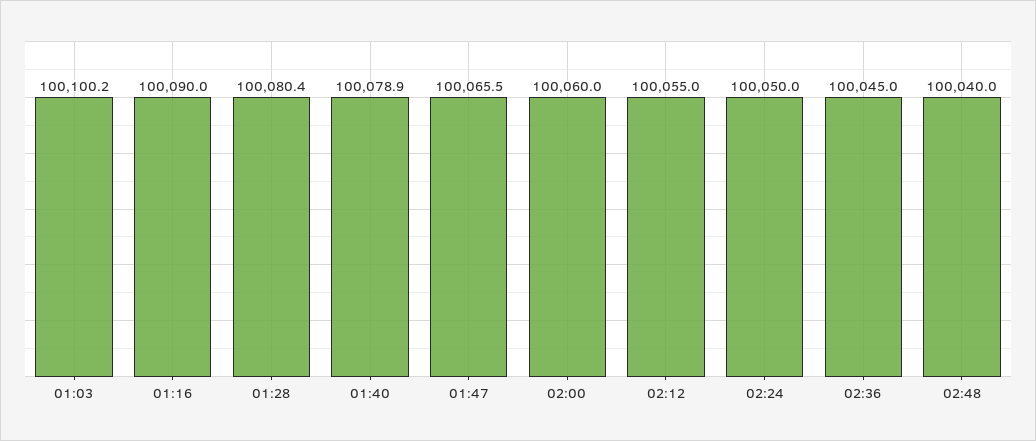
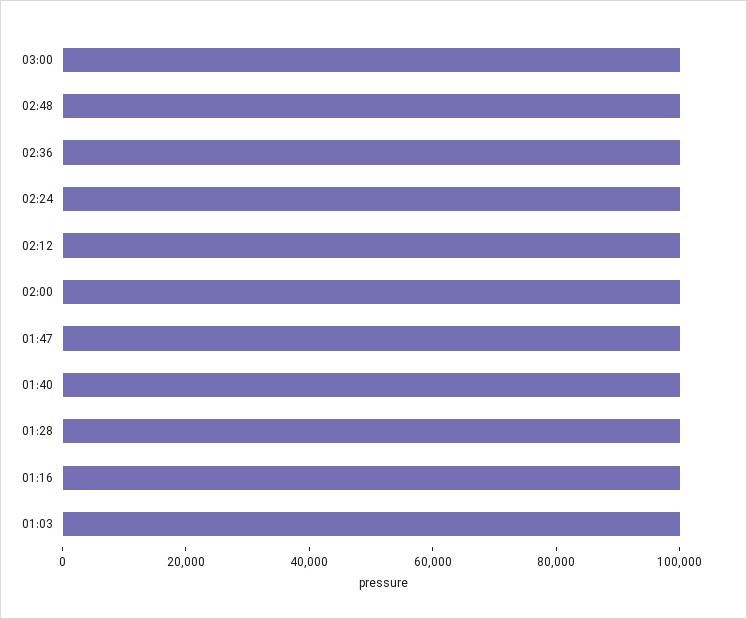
03:00: none -> 100000

